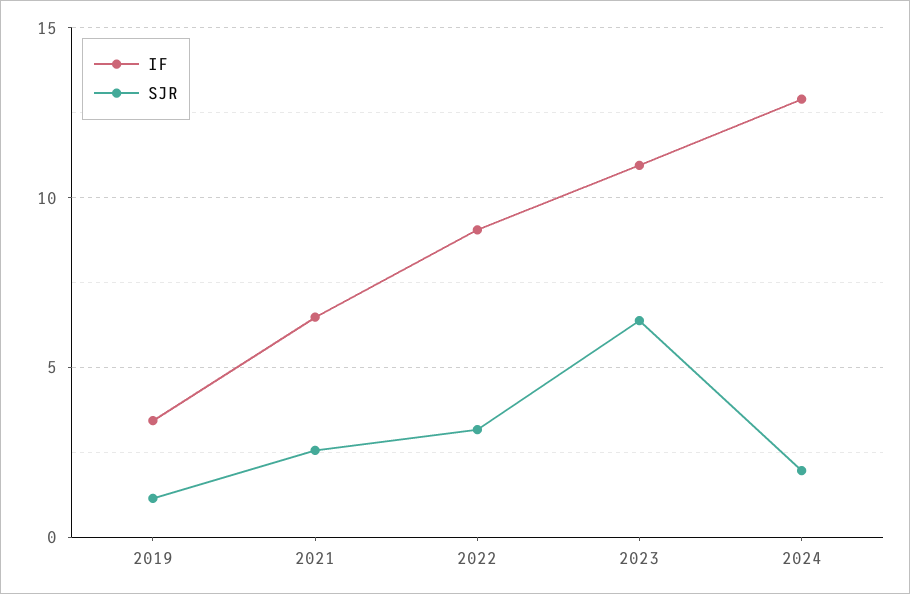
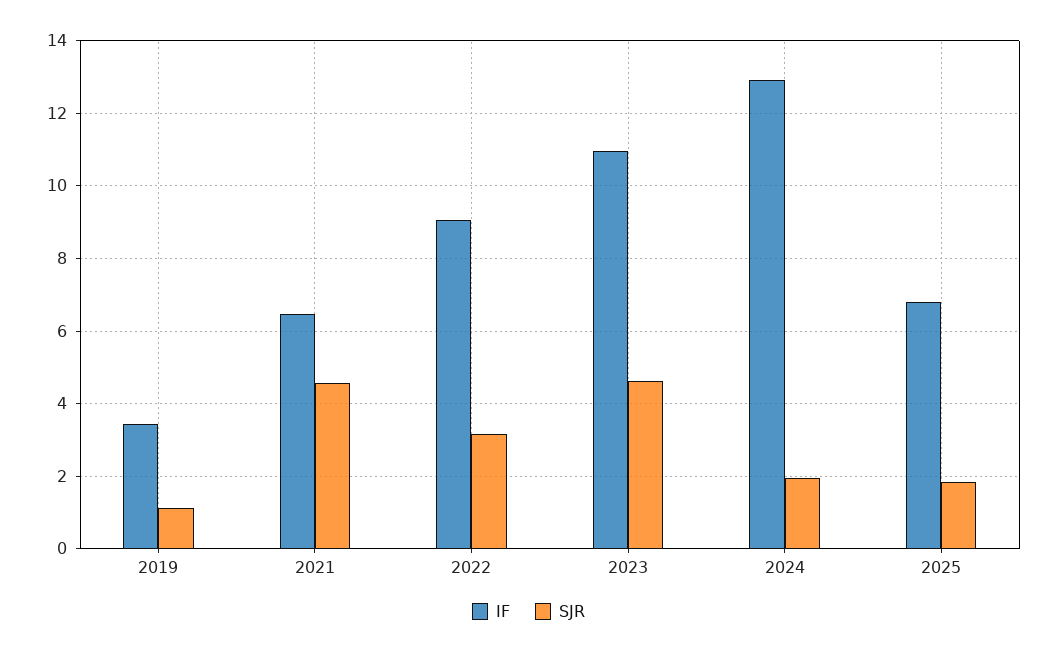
SJR, 2021: 2.5 -> 4.6
SJR, 2023: 6.5 -> 4.6
IF, 2025: none -> 6.8
SJR, 2025: none -> 1.8

